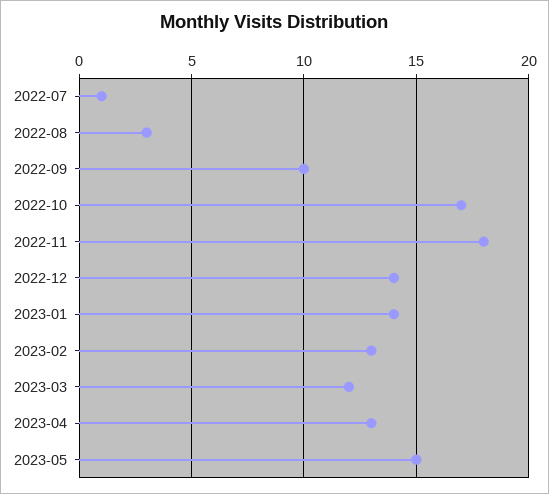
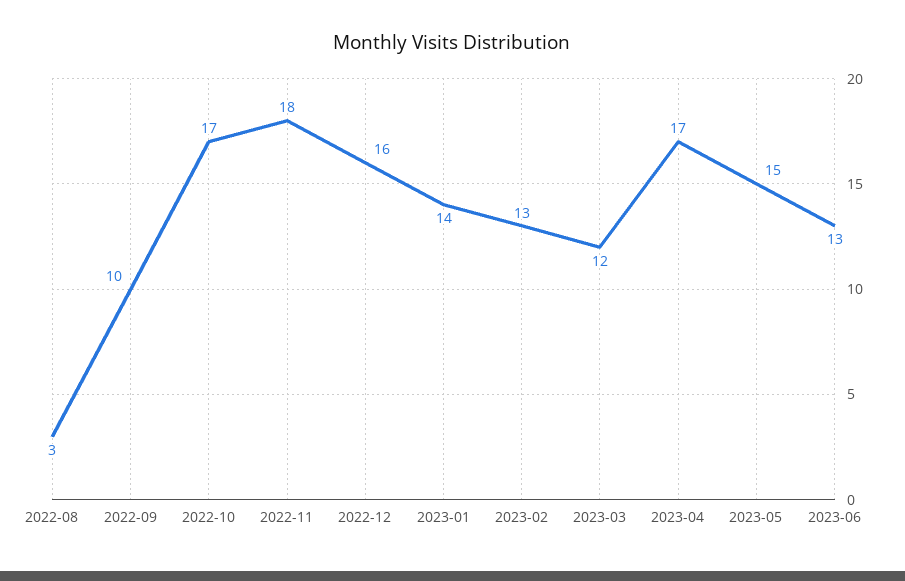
2022-07: 1 -> none
2022-12: 14 -> 16
2023-04: 13 -> 17
2023-06: none -> 13

